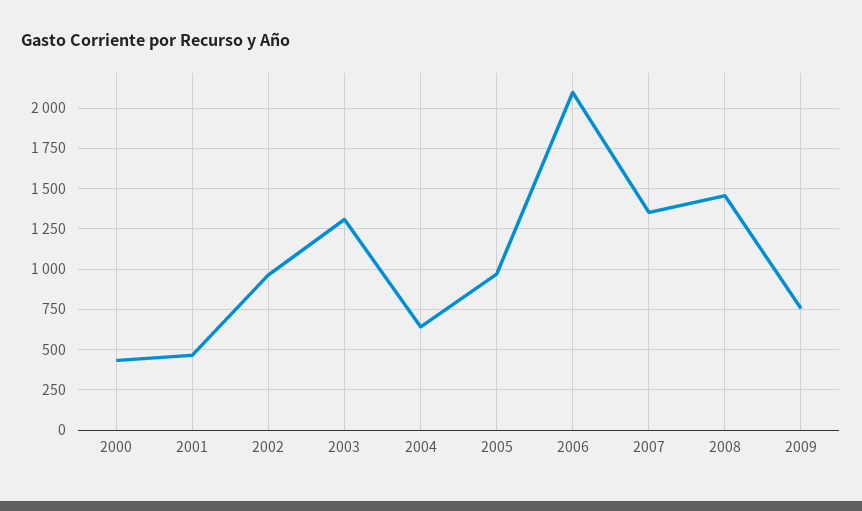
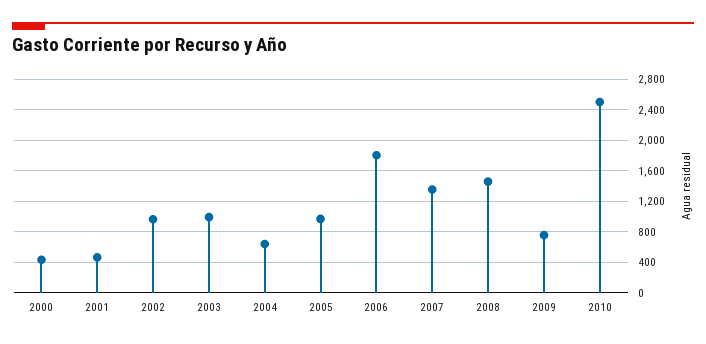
2003: 1300 -> 1000
2006: 2100 -> 1800
2010: none -> 2500

